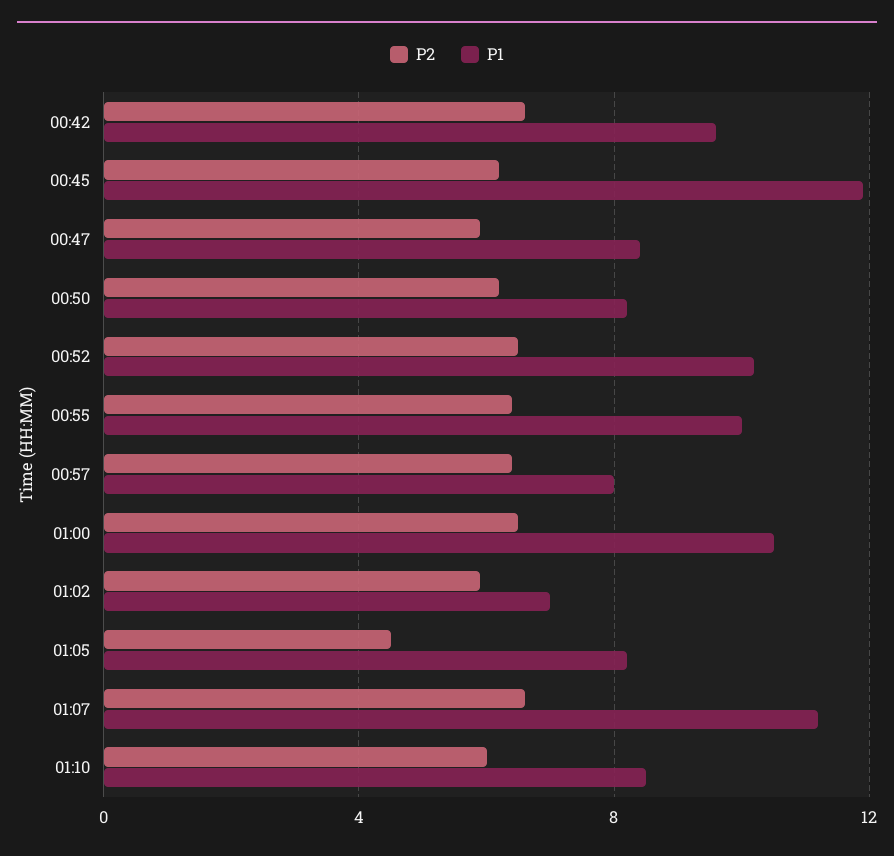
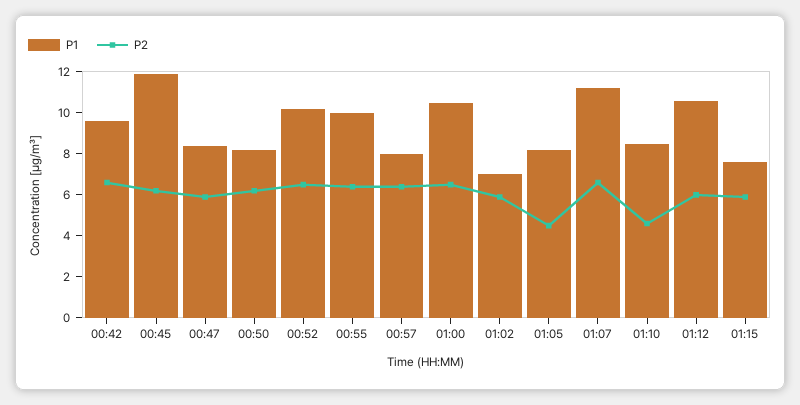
P2, 01:10: 6 -> 4.5
P1, 01:12: none -> 10.5
P2, 01:12: none -> 6
P1, 01:15: none -> 7.5
P2, 01:15: none -> 6

